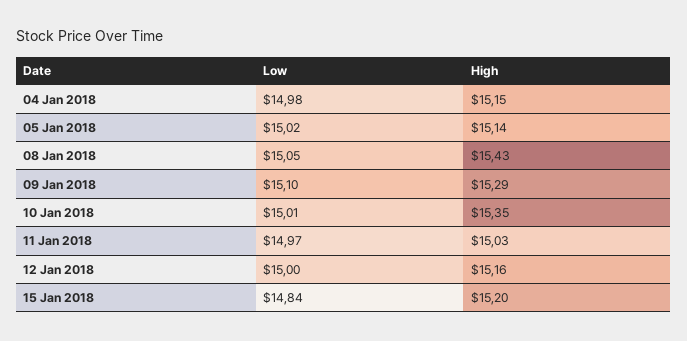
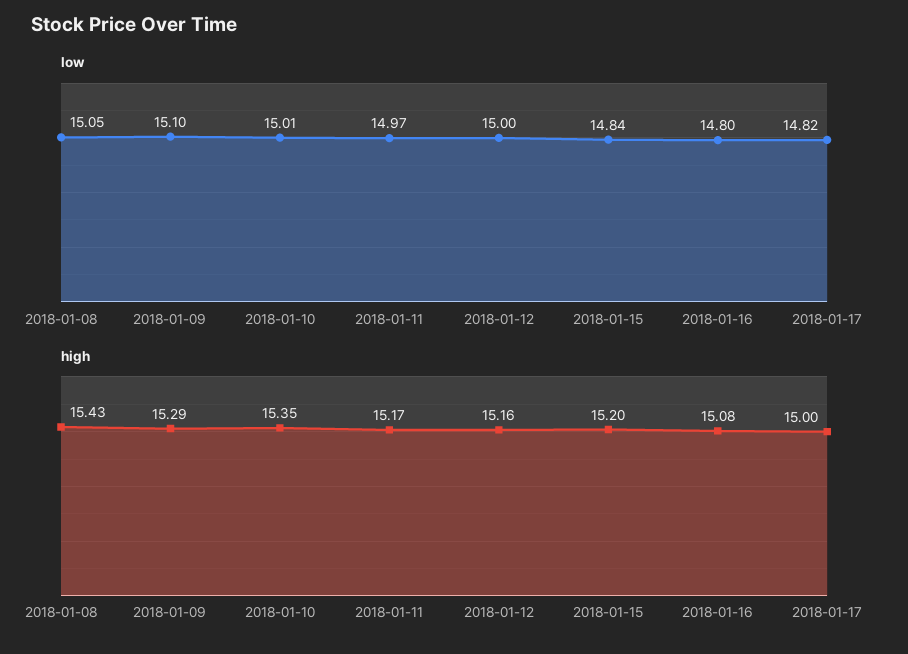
Low, 04 Jan 2018: 14.98 -> none
High, 04 Jan 2018: 15.15 -> none
Low, 05 Jan 2018: 15.02 -> none
High, 05 Jan 2018: 15.14 -> none
High, 11 Jan 2018: 15.03 -> 15.17
Low, 2018-01-16: none -> 14.8
Low, 2018-01-17: none -> 14.82
High, 2018-01-16: none -> 15.08
High, 2018-01-17: none -> 15

